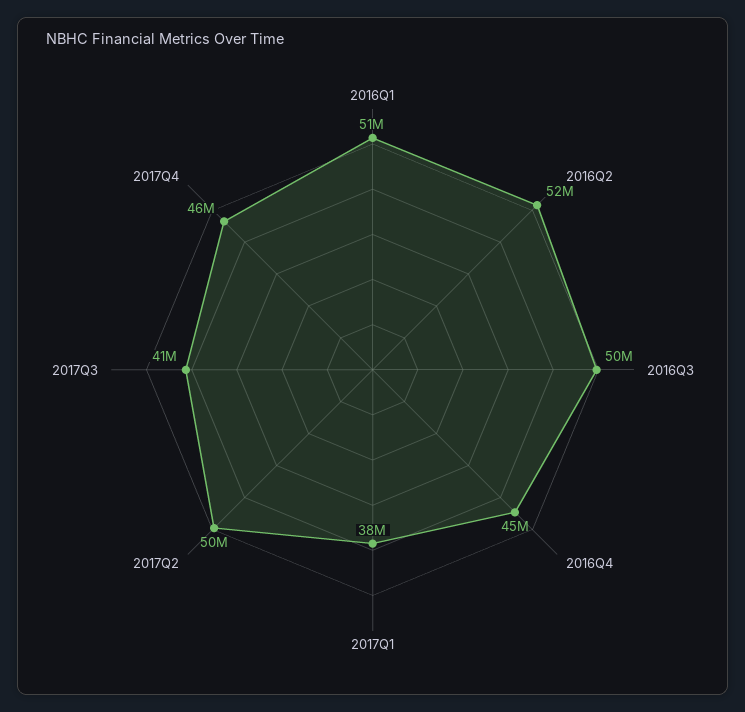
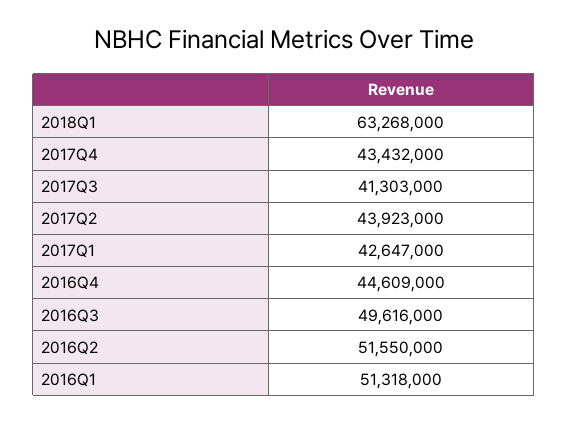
2017Q1: 38000000 -> 42647000
2017Q2: 50000000 -> 43923000
2017Q4: 46000000 -> 43432000
2018Q1: none -> 63268000

